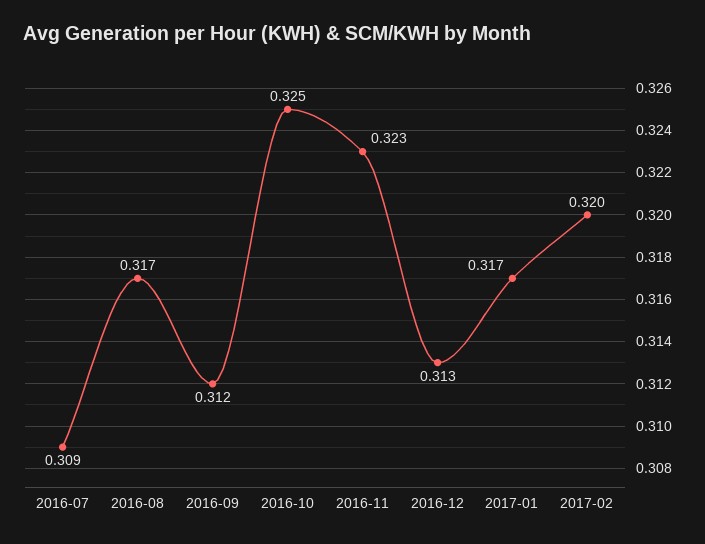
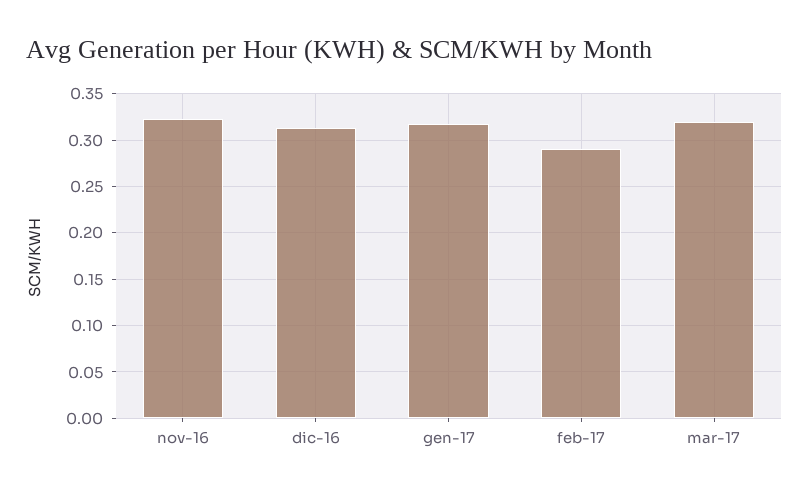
2016-07: 0.309 -> none
2016-08: 0.317 -> none
2016-09: 0.312 -> none
2016-10: 0.325 -> none
2017-02: 0.32 -> 0.29
mar-17: none -> 0.32

